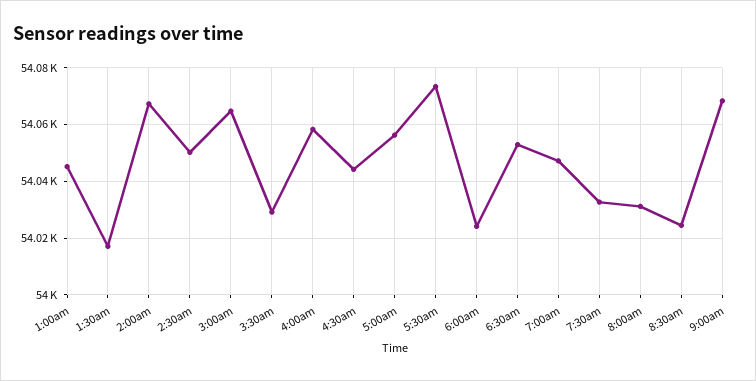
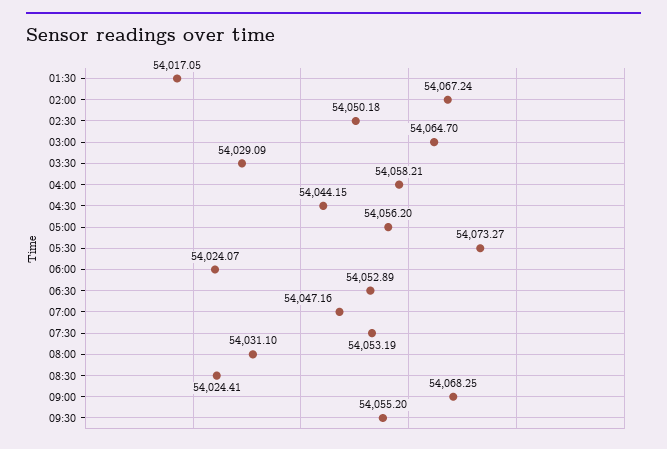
1:00am: 54045 -> none
7:30am: 54032.5 -> 54053.19
09:30: none -> 54055.2

